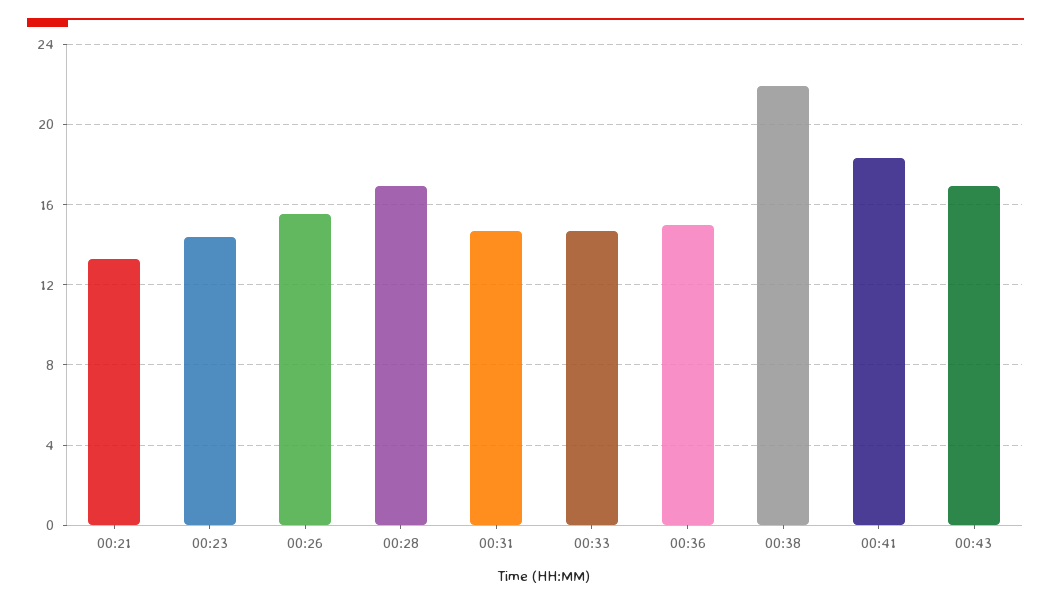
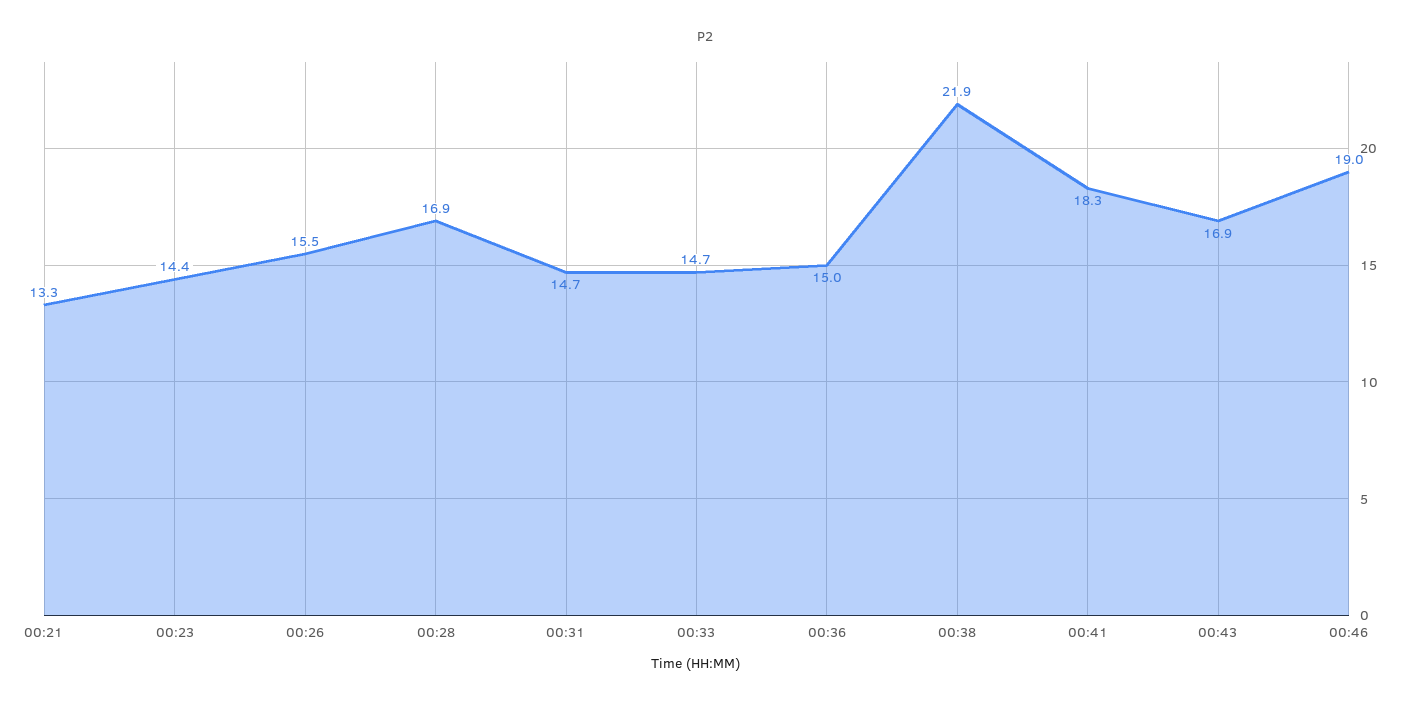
00:46: none -> 19

